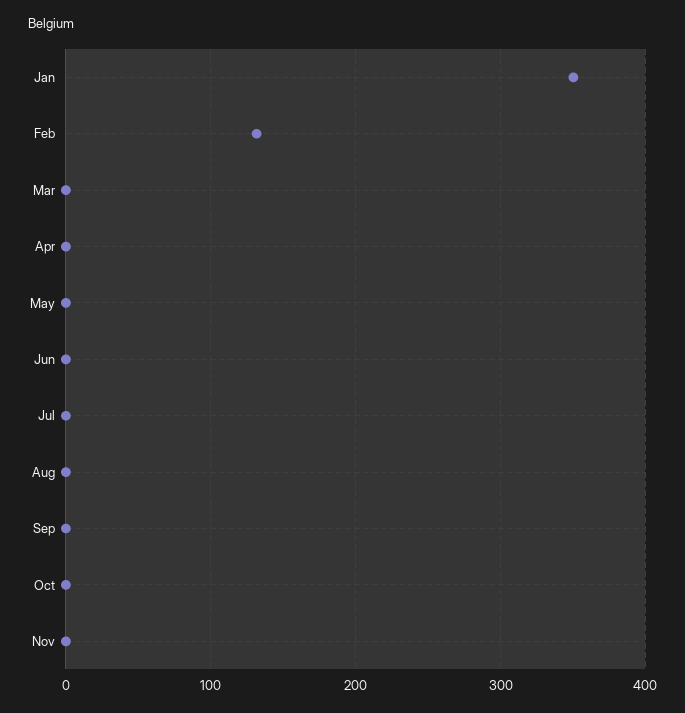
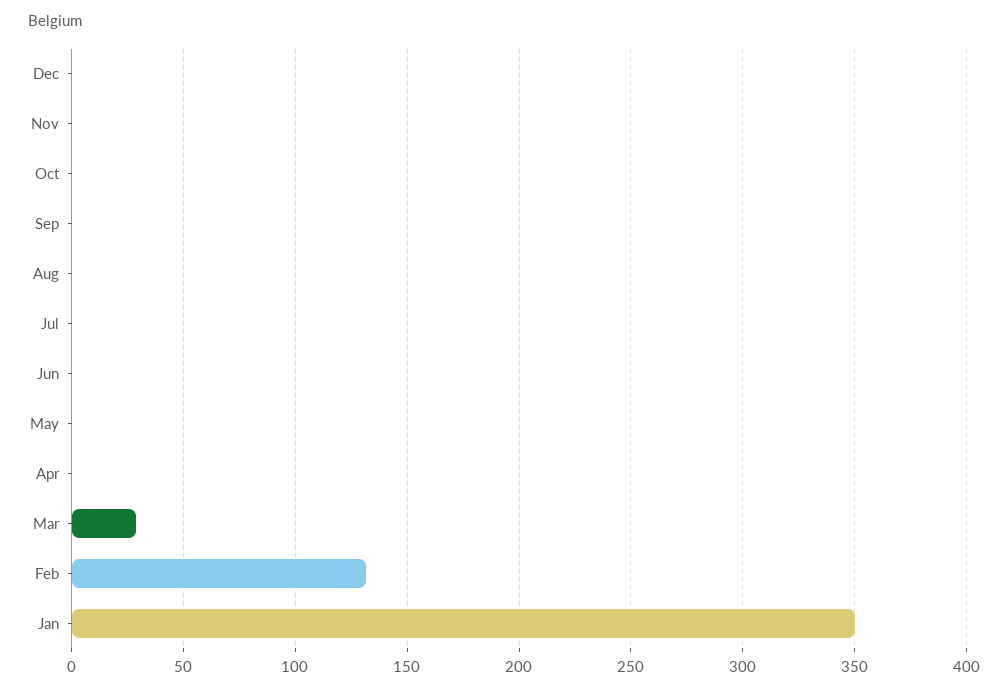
Mar: 0 -> 30
Dec: none -> 0

